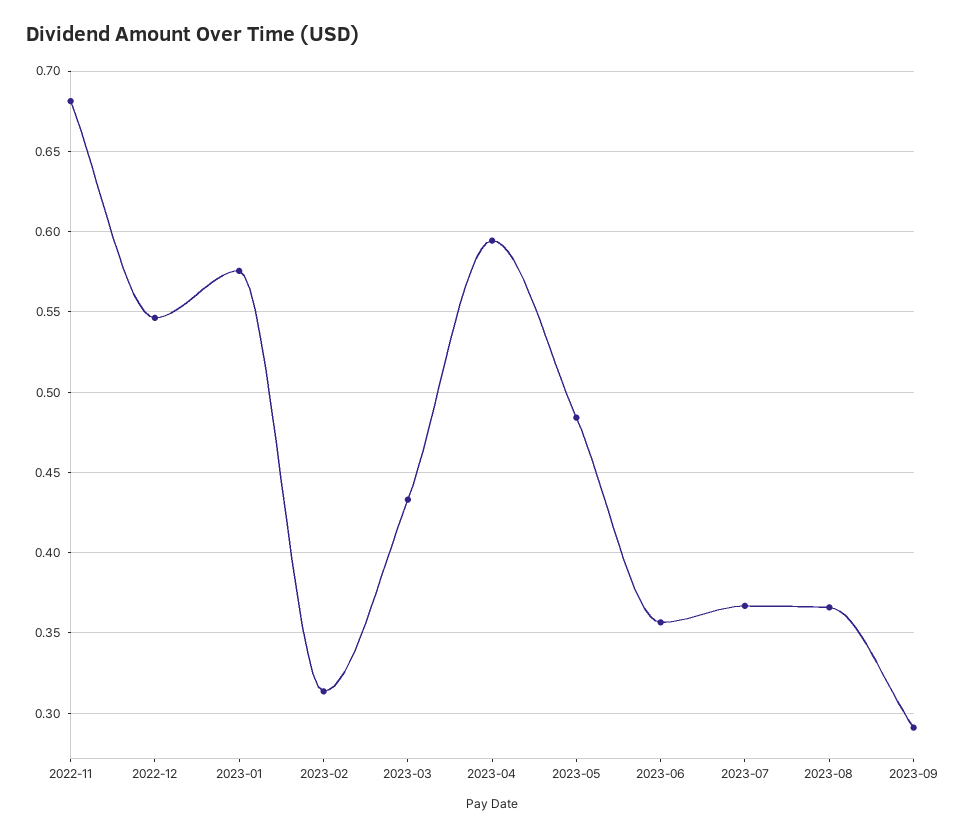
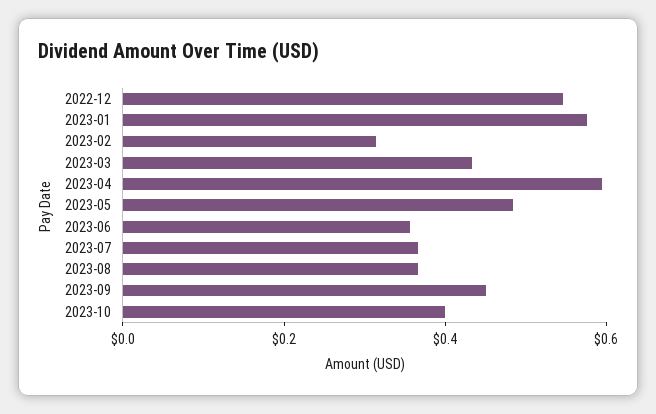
2022-11: 0.68 -> none
2023-09: 0.29 -> 0.45
2023-10: none -> 0.4

